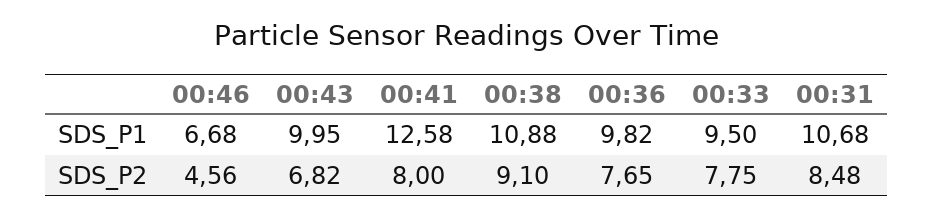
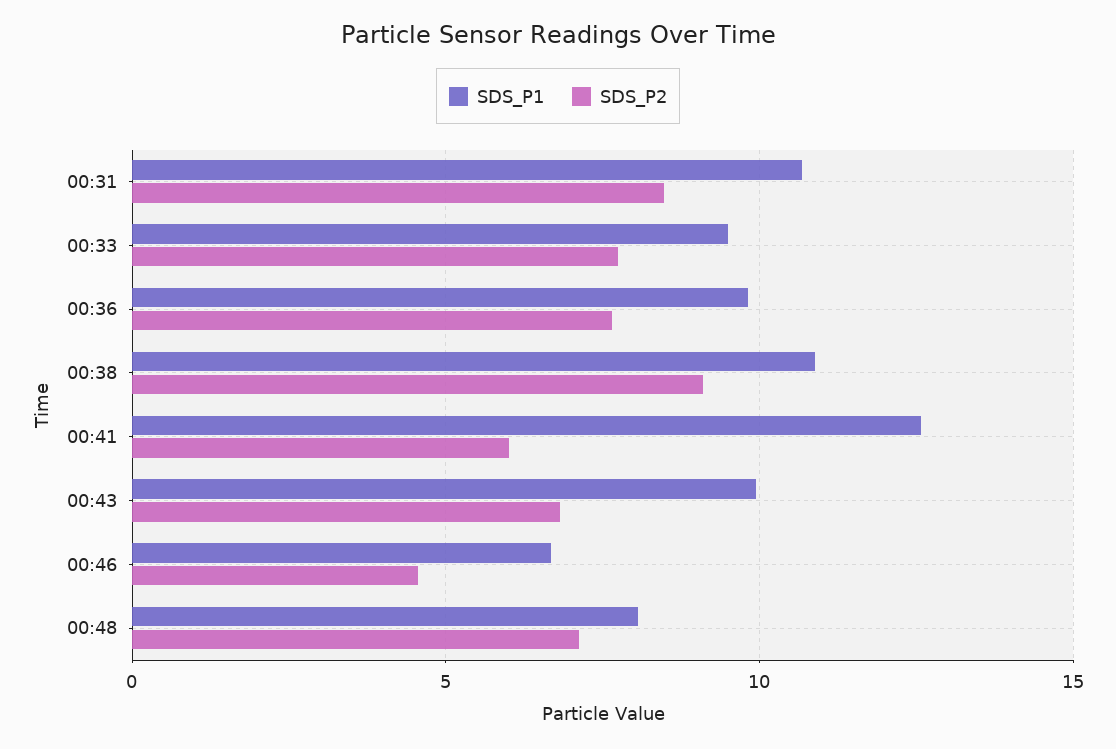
SDS_P2, 00:41: 8 -> 6
SDS_P1, 00:48: none -> 8
SDS_P2, 00:48: none -> 7

